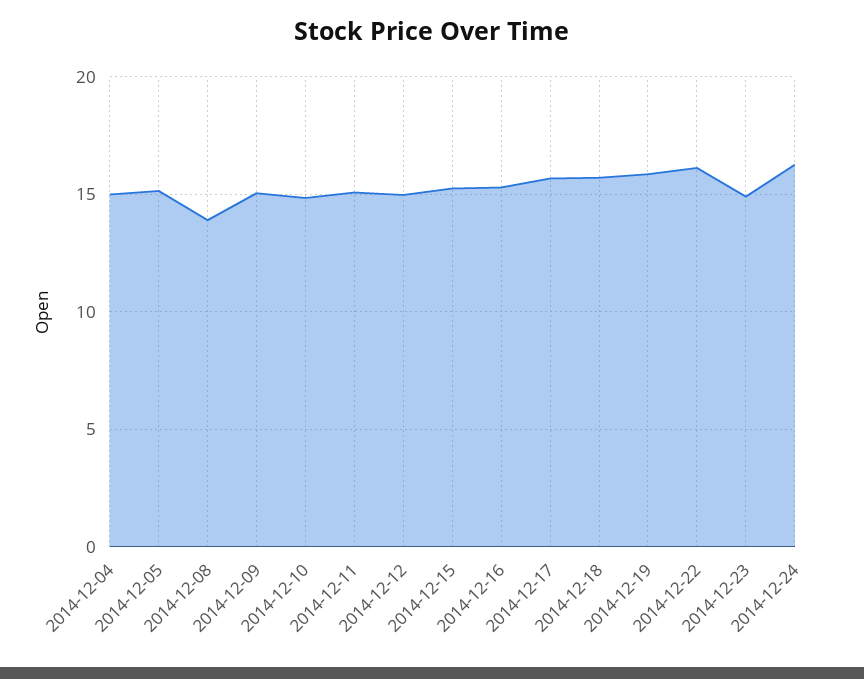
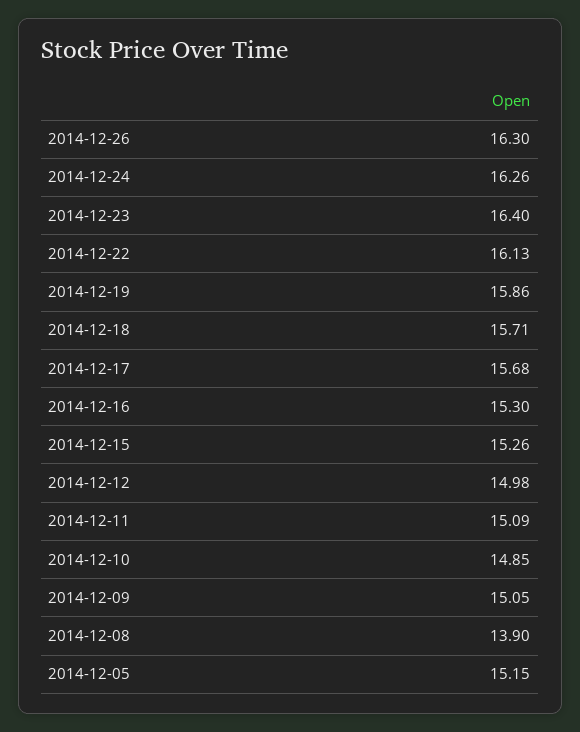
2014-12-04: 15 -> none
2014-12-23: 15 -> 16.4
2014-12-26: none -> 16.3

